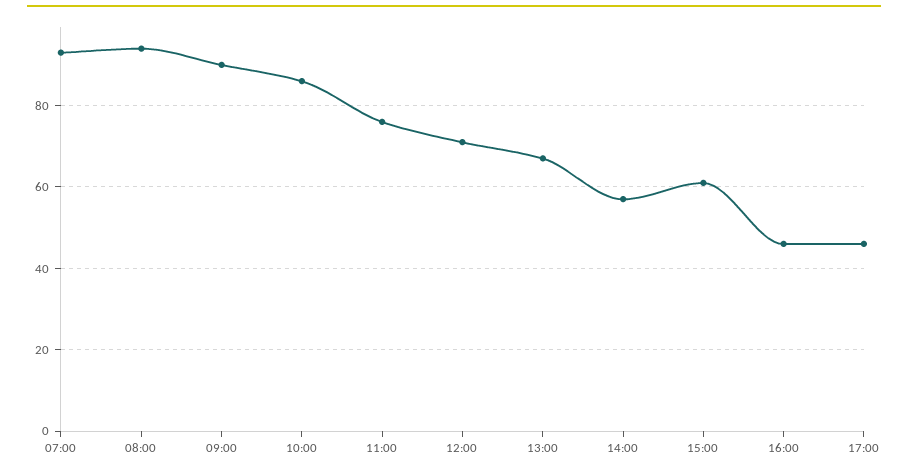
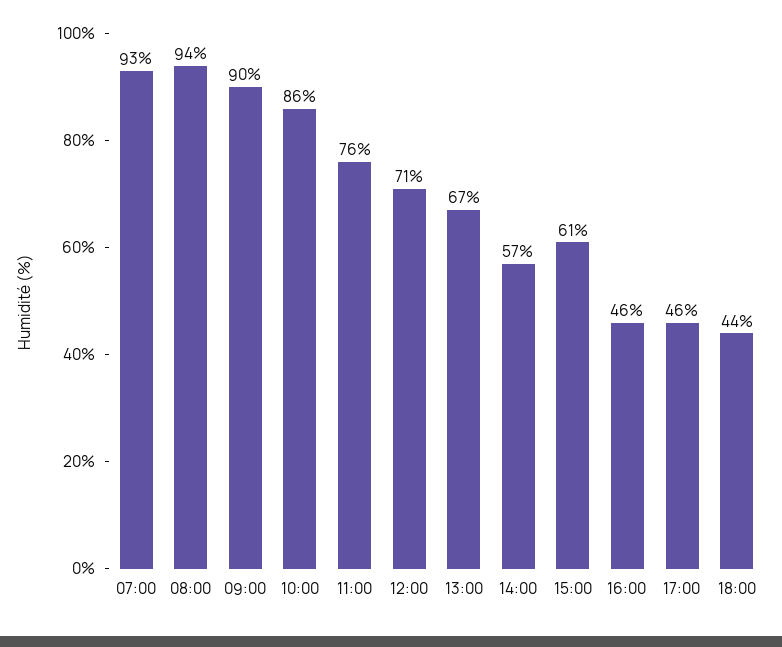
18:00: none -> 44

